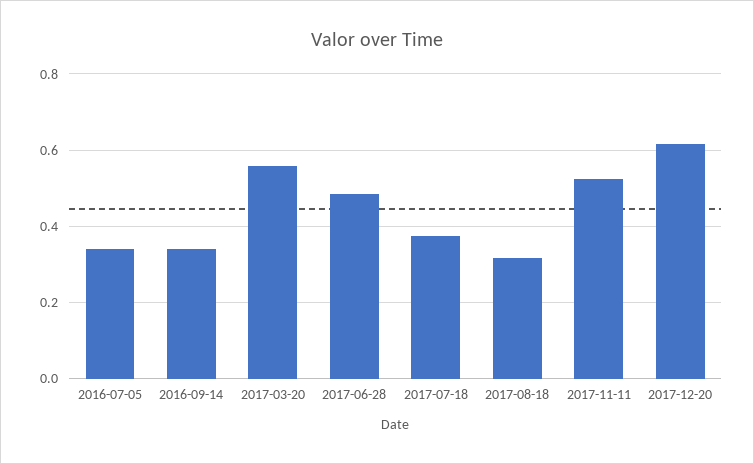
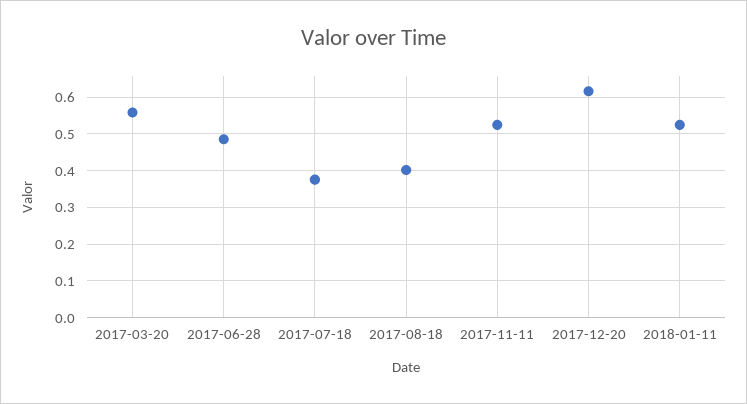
2016-07-05: 0.34 -> none
2016-09-14: 0.34 -> none
2017-08-18: 0.32 -> 0.4
2018-01-11: none -> 0.52

